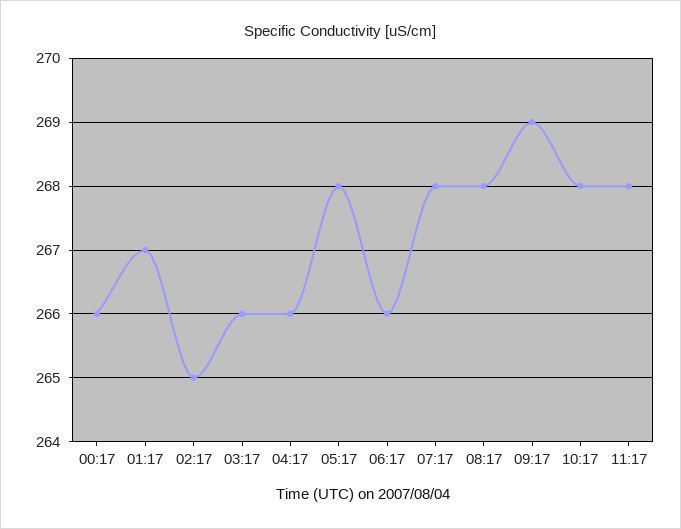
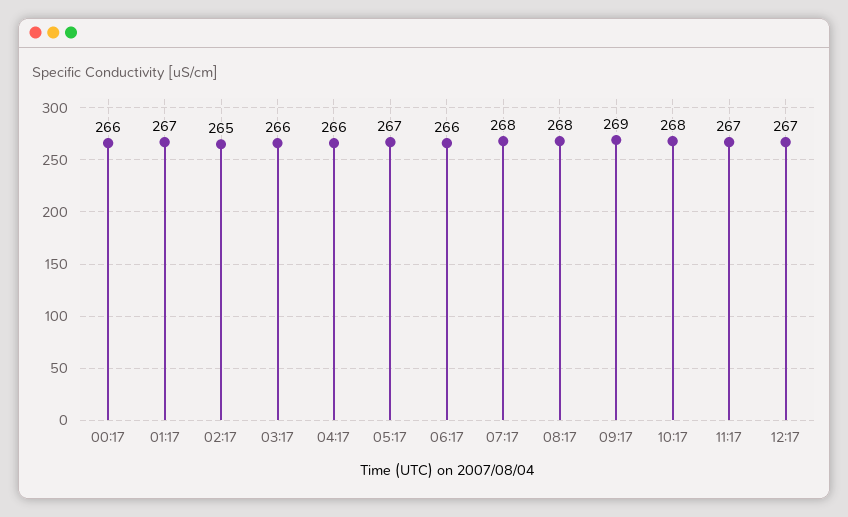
05:17: 268 -> 267
11:17: 268 -> 267
12:17: none -> 267

